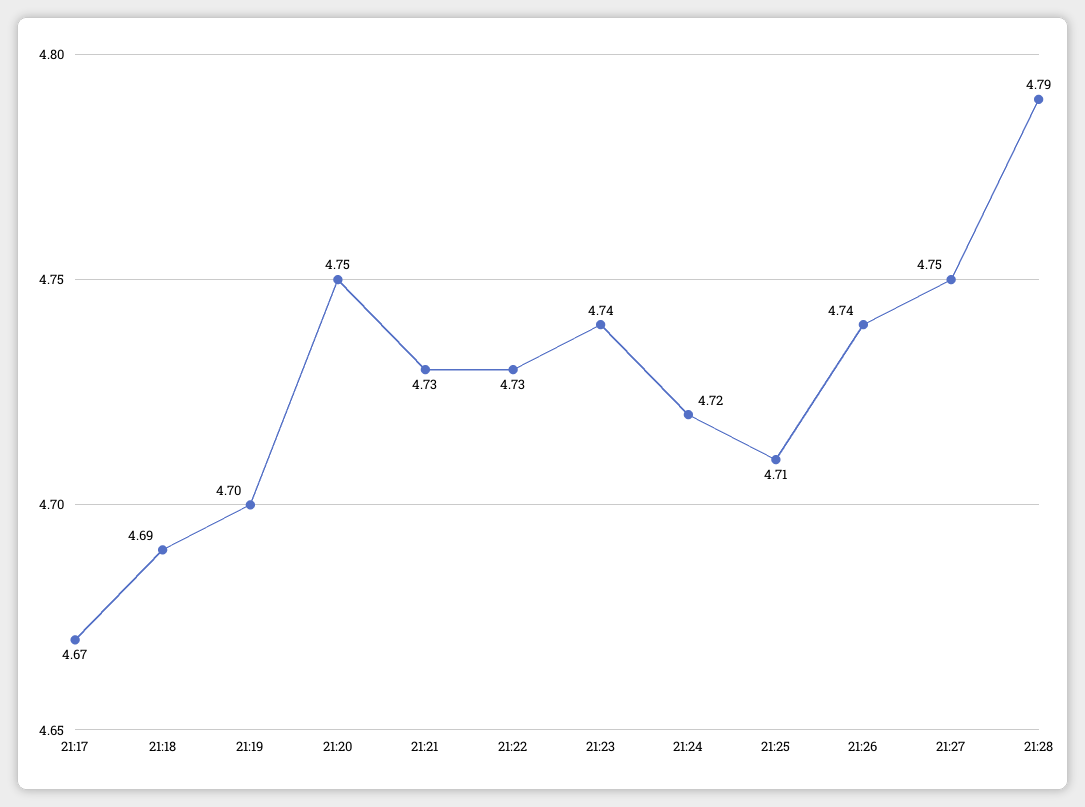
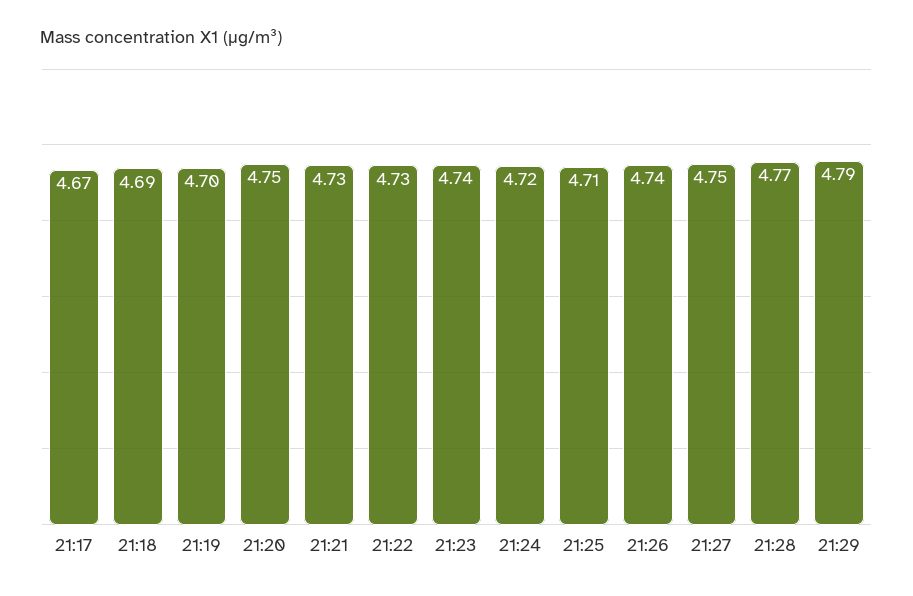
21:28: 4.79 -> 4.77
21:29: none -> 4.79

